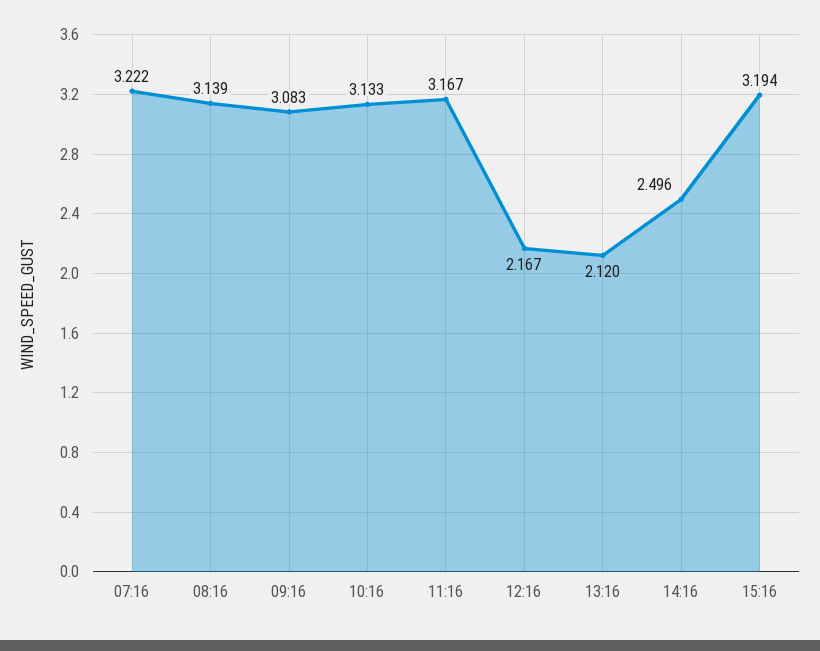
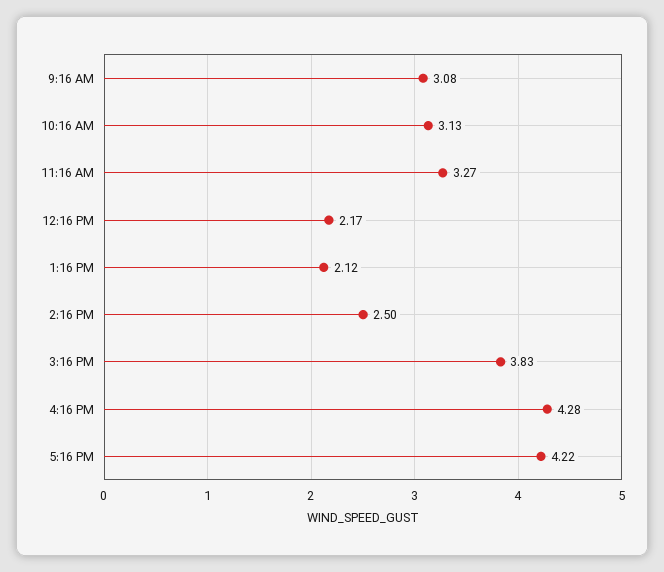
07:16: 3.222 -> none
08:16: 3.139 -> none
11:16: 3.167 -> 3.27
15:16: 3.194 -> 3.83
4:16 PM: none -> 4.28
5:16 PM: none -> 4.22

